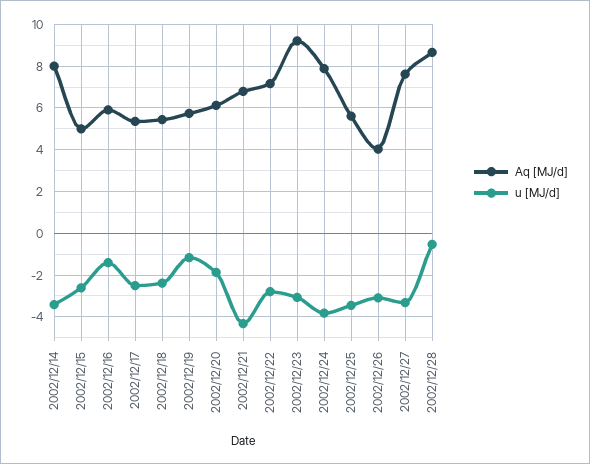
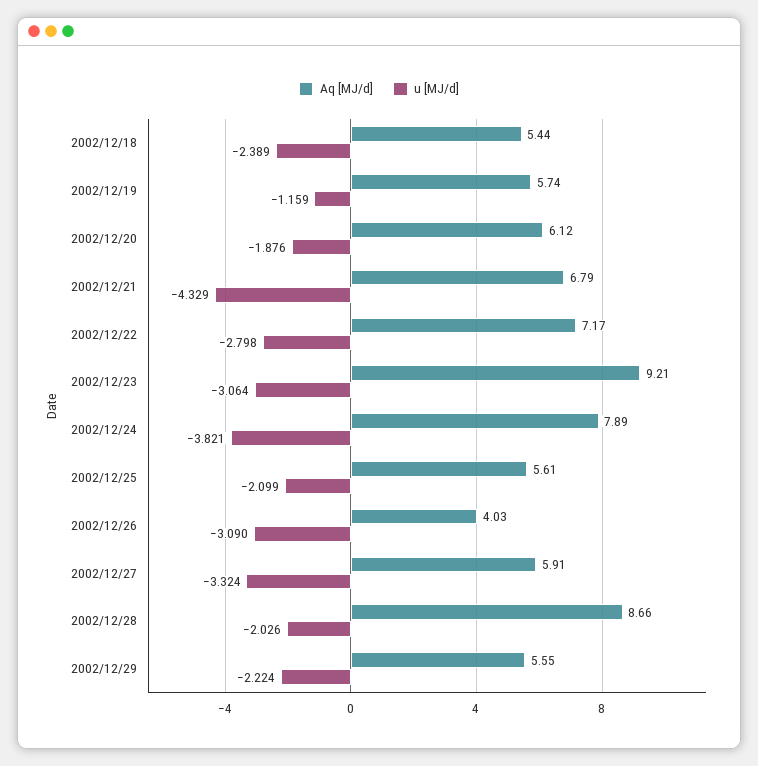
Aq [MJ/d], 2002/12/14: 8 -> none
u [MJ/d], 2002/12/14: -3.5 -> none
Aq [MJ/d], 2002/12/15: 5 -> none
u [MJ/d], 2002/12/15: -2.5 -> none
Aq [MJ/d], 2002/12/16: 6 -> none
u [MJ/d], 2002/12/16: -1.5 -> none
Aq [MJ/d], 2002/12/17: 5.5 -> none
u [MJ/d], 2002/12/17: -2.5 -> none
u [MJ/d], 2002/12/25: -3.5 -> -2.099
Aq [MJ/d], 2002/12/27: 7.5 -> 5.91
u [MJ/d], 2002/12/28: -0.5 -> -2.026
Aq [MJ/d], 2002/12/29: none -> 5.55
u [MJ/d], 2002/12/29: none -> -2.224

